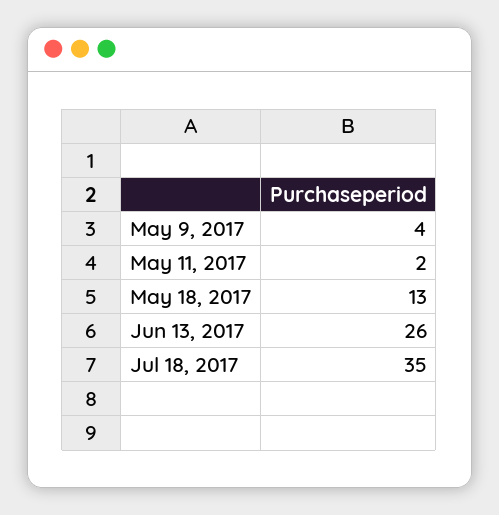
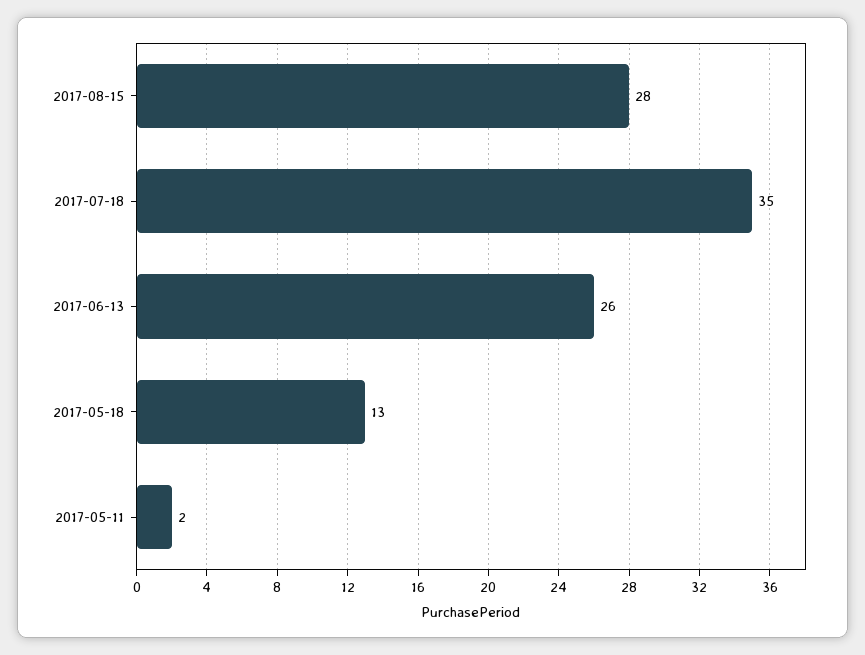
May 9, 2017: 4 -> none
2017-08-15: none -> 28

